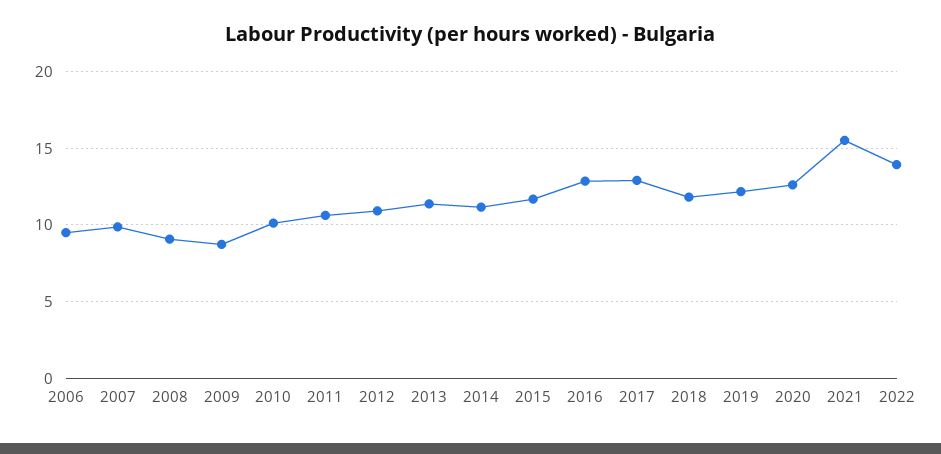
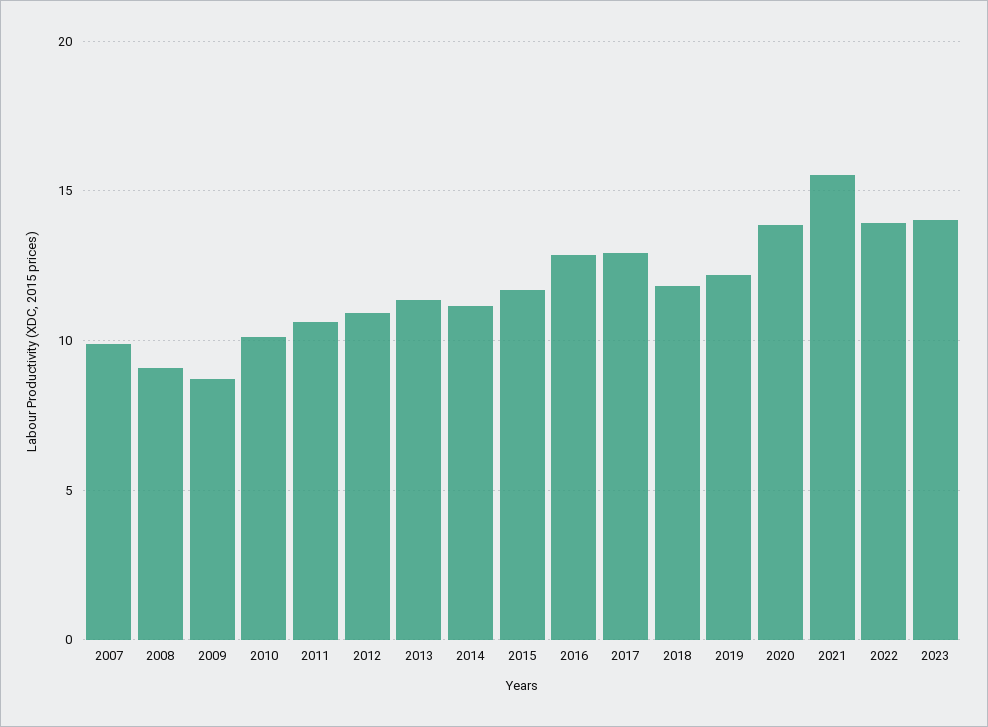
2006: 9.5 -> none
2020: 12.5 -> 14
2023: none -> 14

